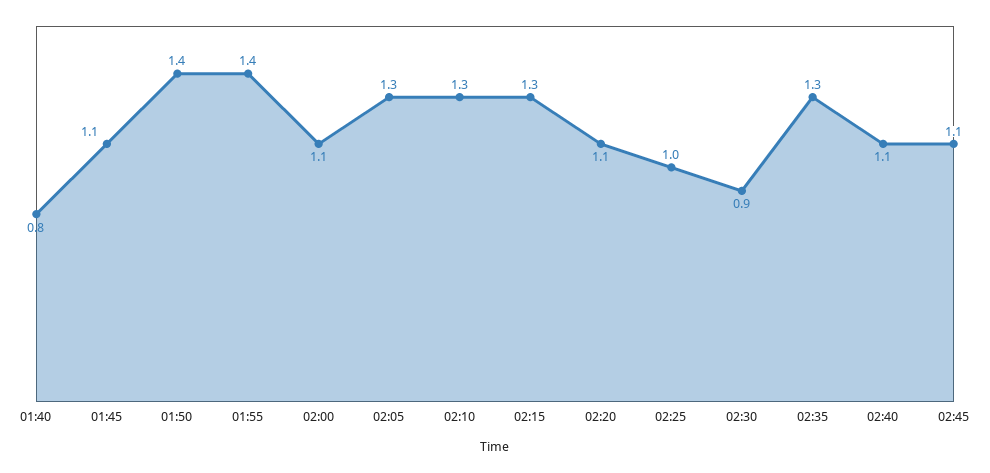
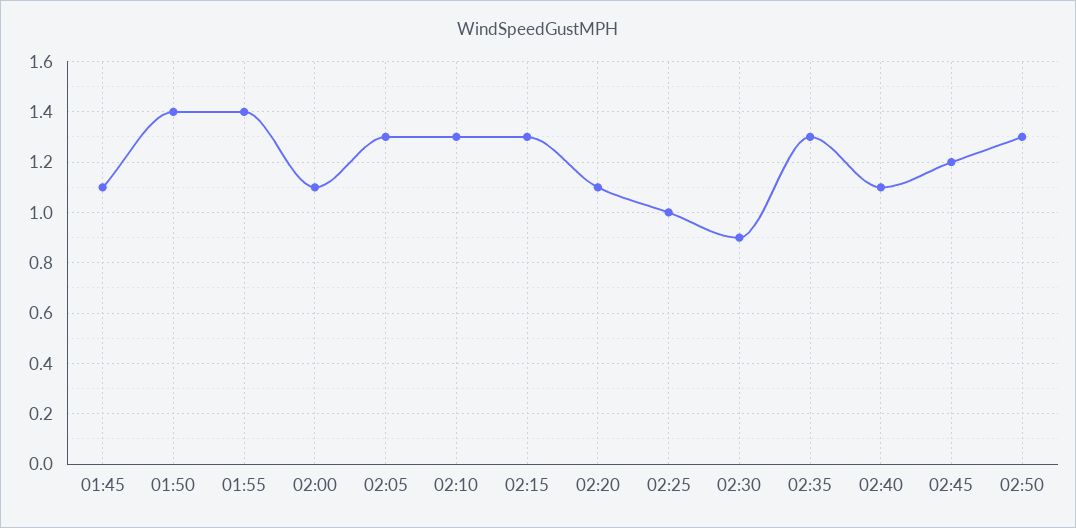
01:40: 0.8 -> none
02:45: 1.1 -> 1.2
02:50: none -> 1.3

